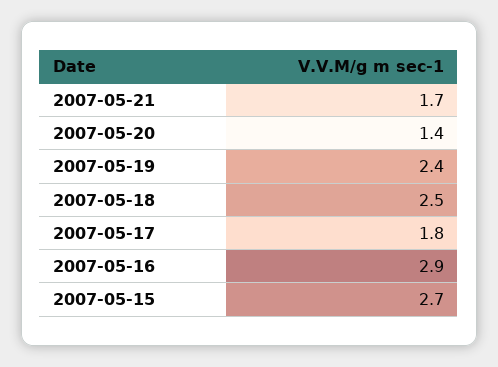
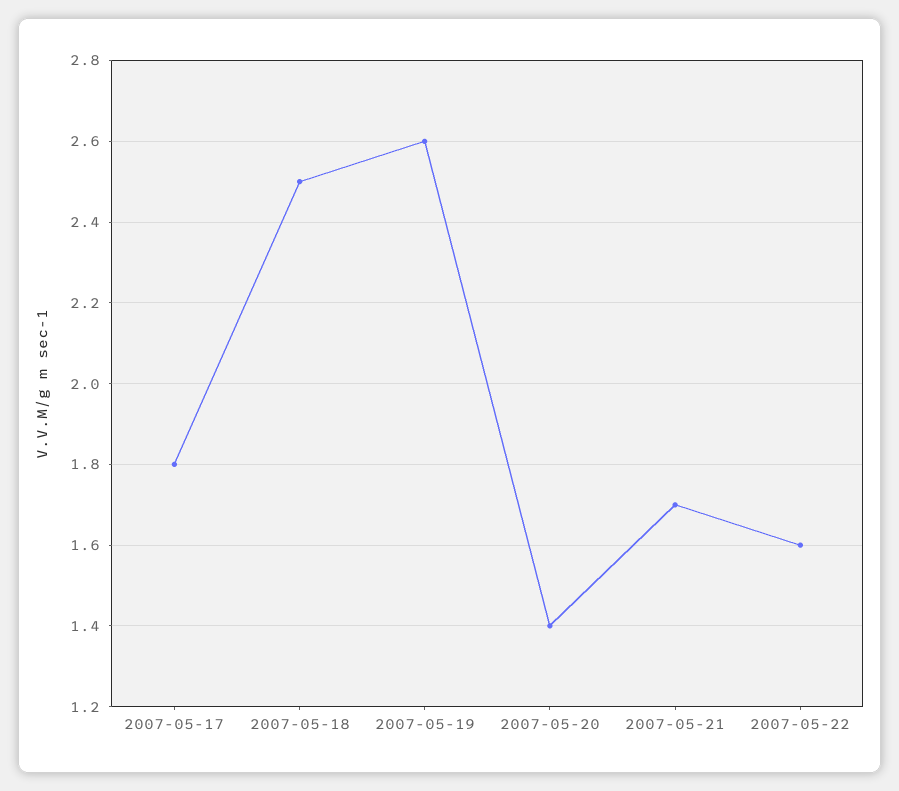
2007-05-19: 2.4 -> 2.6
2007-05-16: 2.9 -> none
2007-05-15: 2.7 -> none
2007-05-22: none -> 1.6

